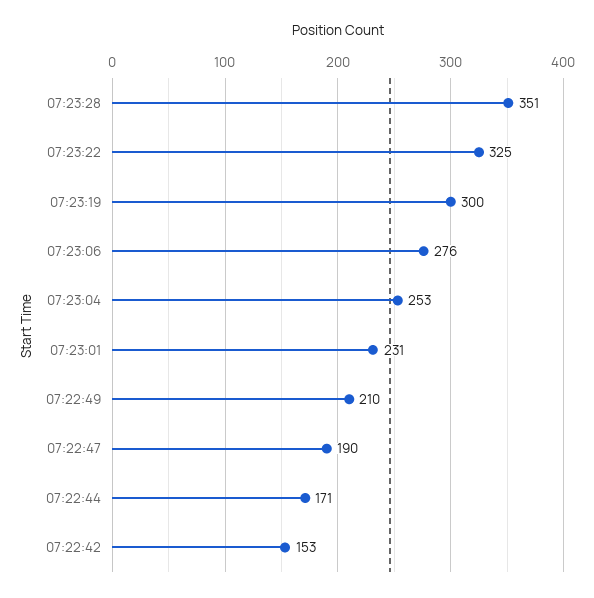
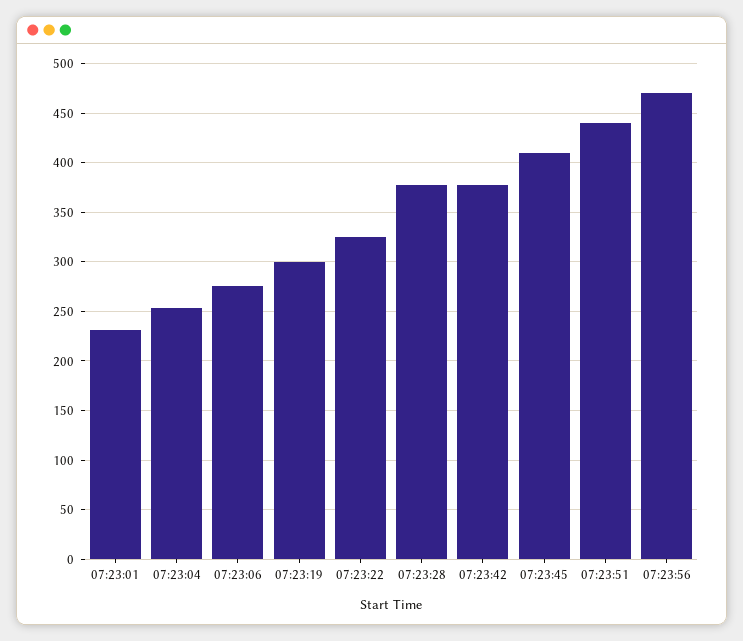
07:23:28: 351 -> 380
07:22:49: 210 -> none
07:22:47: 190 -> none
07:22:44: 171 -> none
07:22:42: 153 -> none
07:23:42: none -> 380
07:23:45: none -> 410
07:23:51: none -> 440
07:23:56: none -> 470

